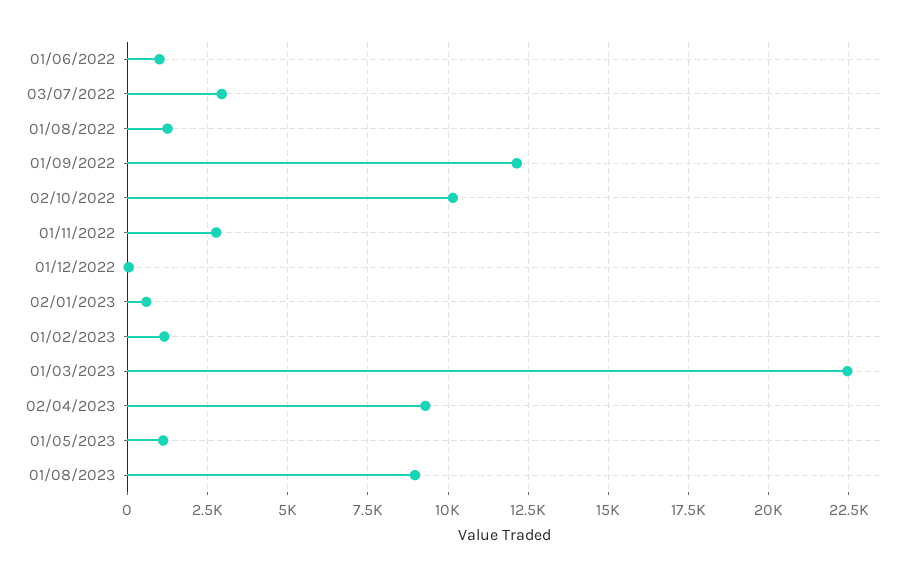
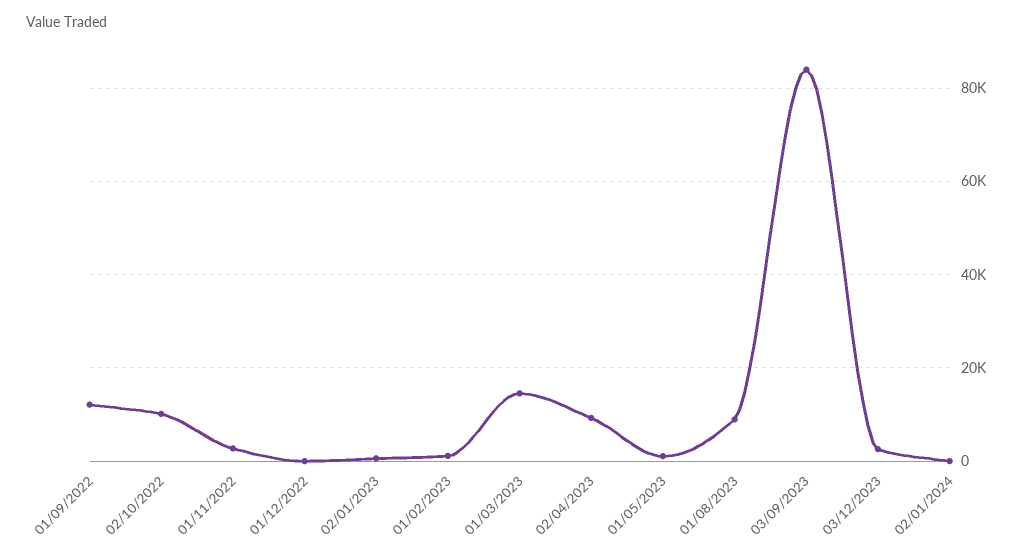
01/06/2022: 1000 -> none
03/07/2022: 3000 -> none
01/08/2022: 1250 -> none
01/03/2023: 22500 -> 14000
03/09/2023: none -> 84000
03/12/2023: none -> 2000
02/01/2024: none -> 0

